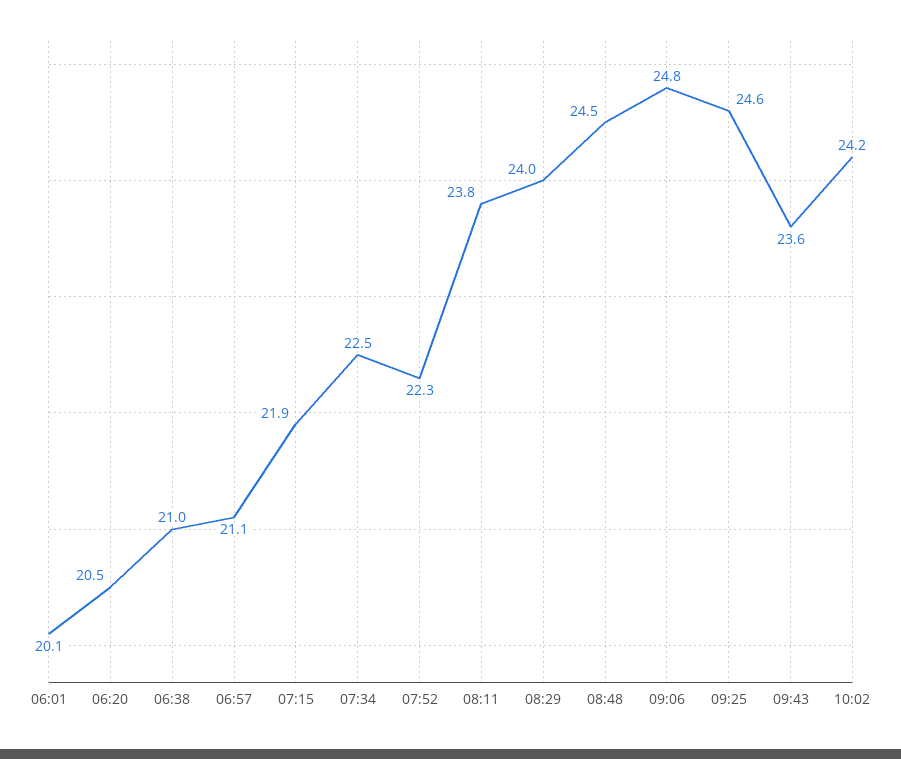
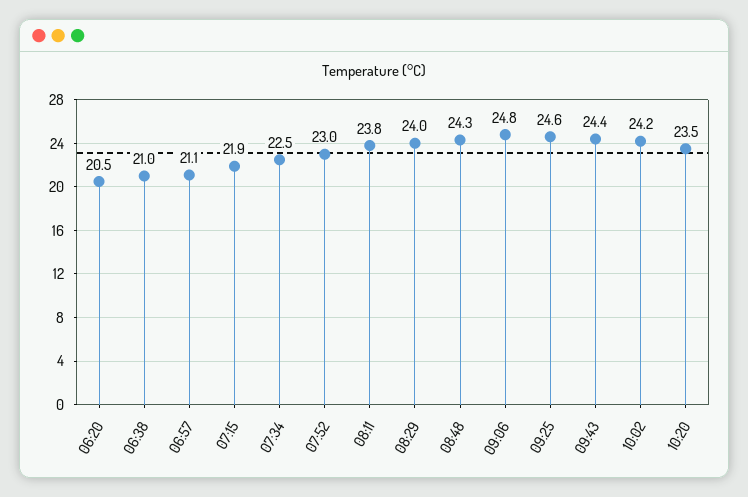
06:01: 20.1 -> none
07:52: 22.3 -> 23
08:48: 24.5 -> 24.3
09:43: 23.6 -> 24.4
10:20: none -> 23.5

